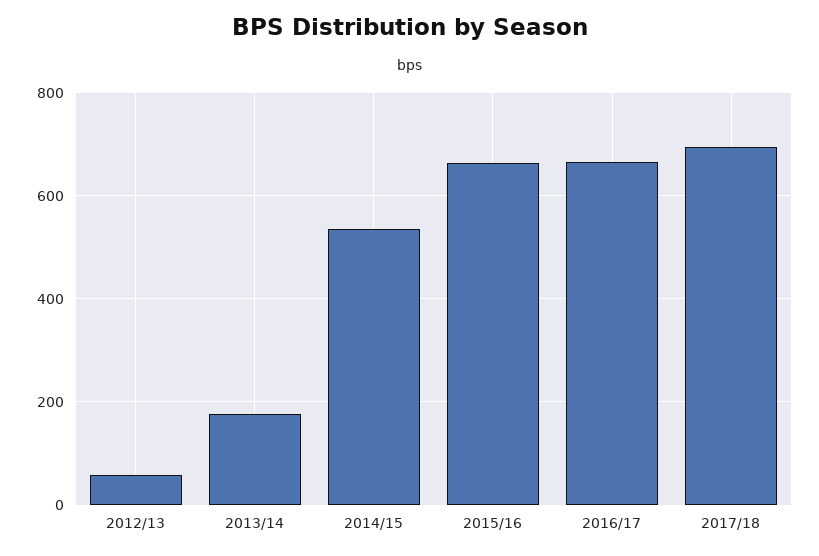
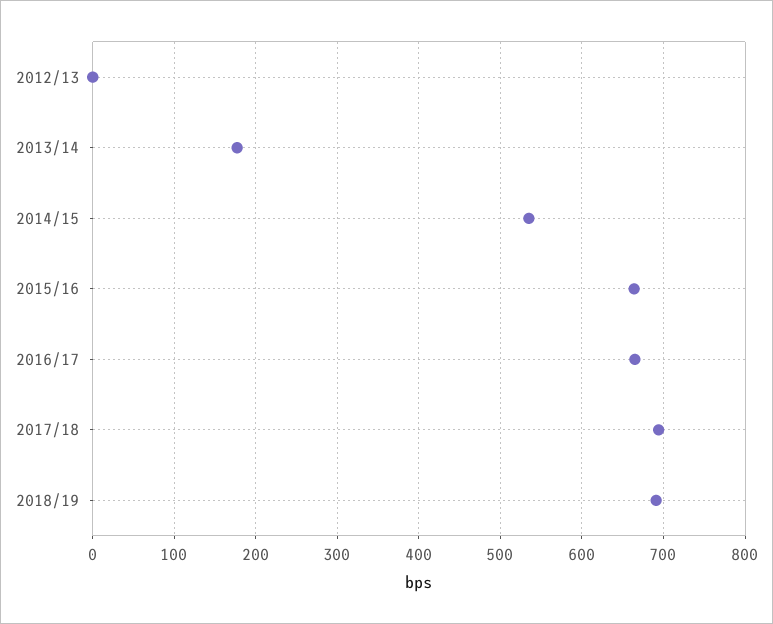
2012/13: 60 -> 0
2018/19: none -> 690

